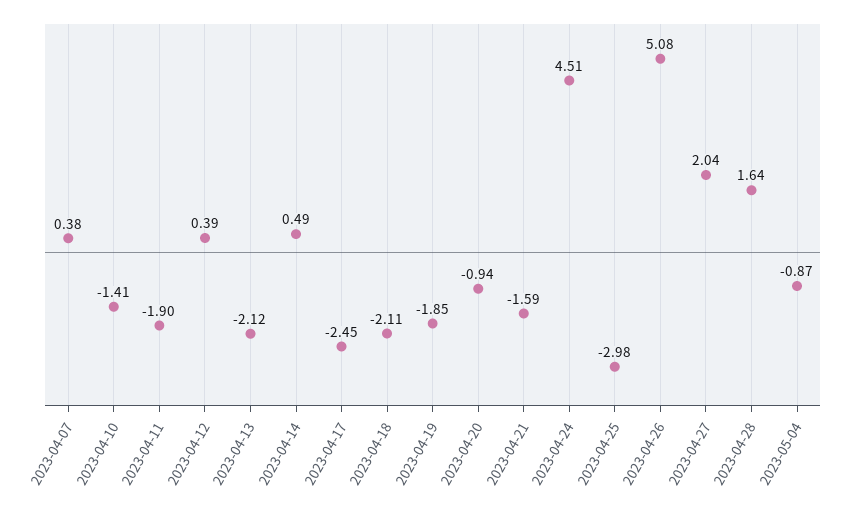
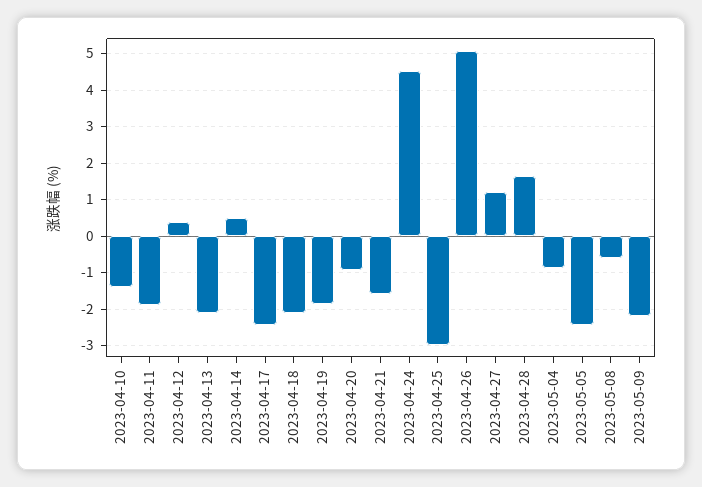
2023-04-07: 0.38 -> none
2023-04-27: 2.04 -> 1.2
2023-05-05: none -> -2.4
2023-05-08: none -> -0.6
2023-05-09: none -> -2.2

